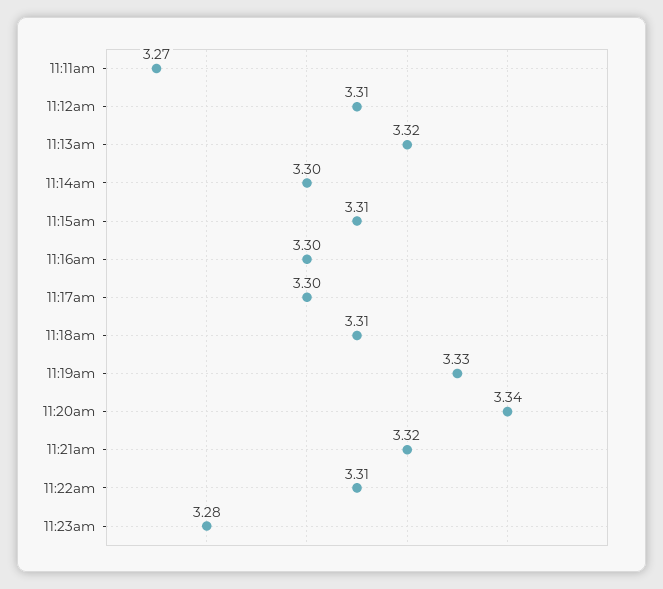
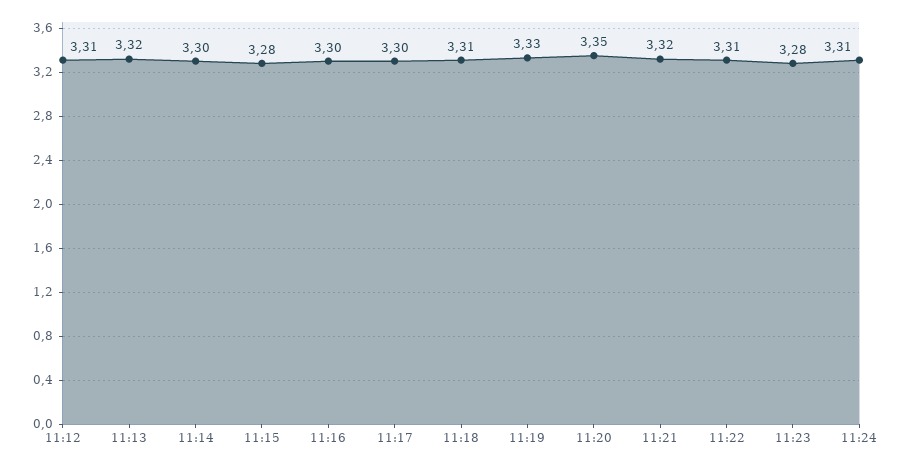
11:11am: 3.27 -> none
11:15am: 3.31 -> 3.28
11:20am: 3.34 -> 3.35
11:24: none -> 3.31

